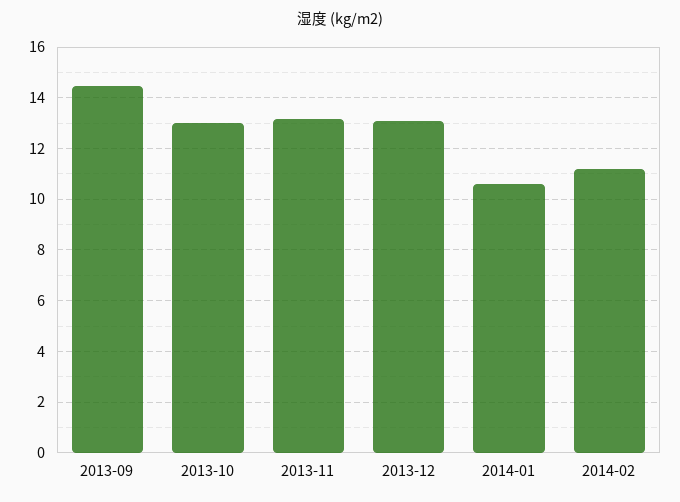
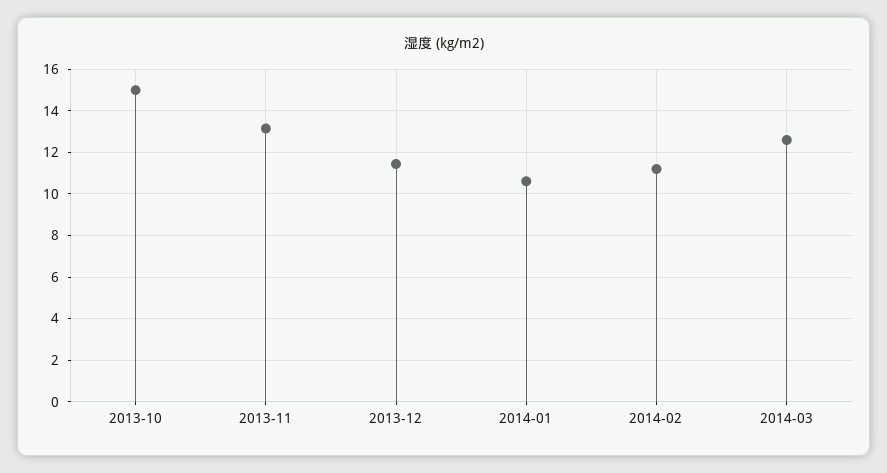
2013-09: 14.5 -> none
2013-10: 13 -> 15
2013-12: 13 -> 11.5
2014-03: none -> 12.5

